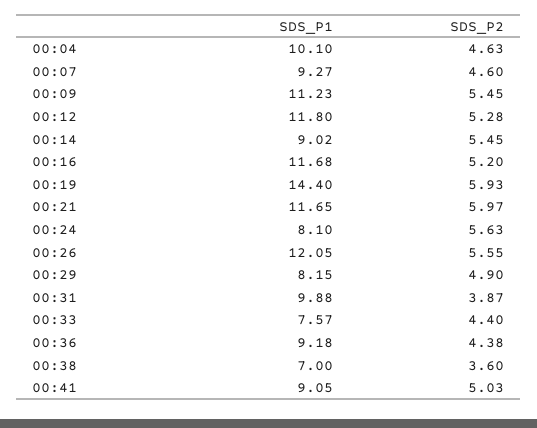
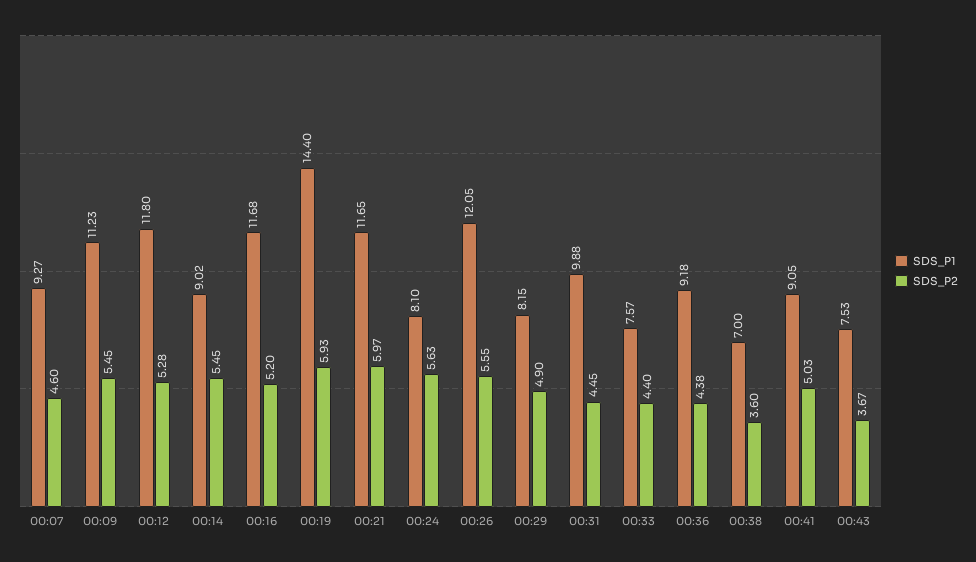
SDS_P1, 00:04: 10.1 -> none
SDS_P2, 00:04: 4.63 -> none
SDS_P2, 00:31: 3.87 -> 4.45
SDS_P1, 00:43: none -> 7.53
SDS_P2, 00:43: none -> 3.67

